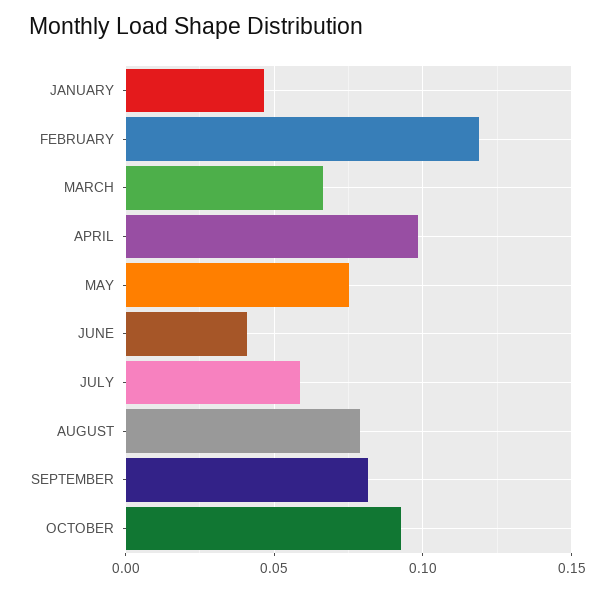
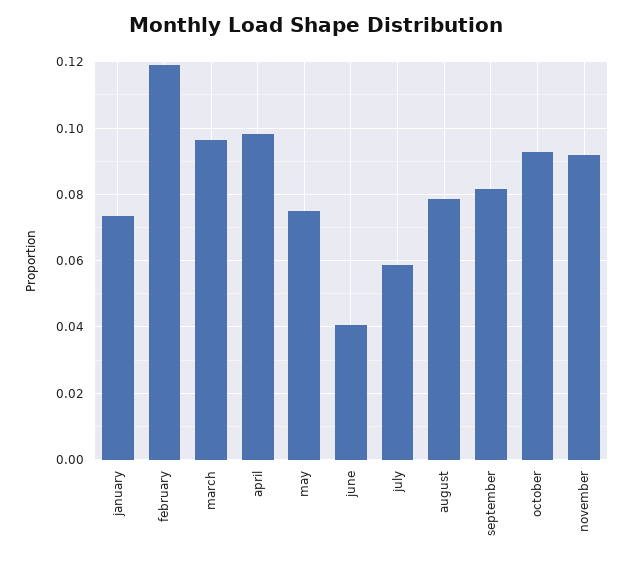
JANUARY: 0.045 -> 0.074
MARCH: 0.065 -> 0.096
november: none -> 0.092

